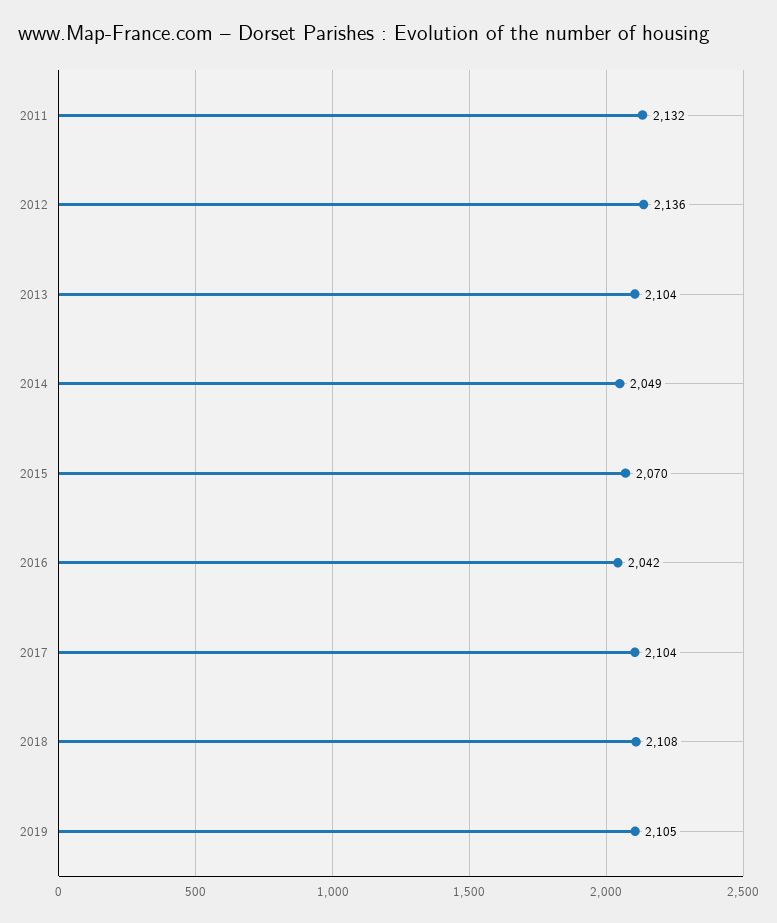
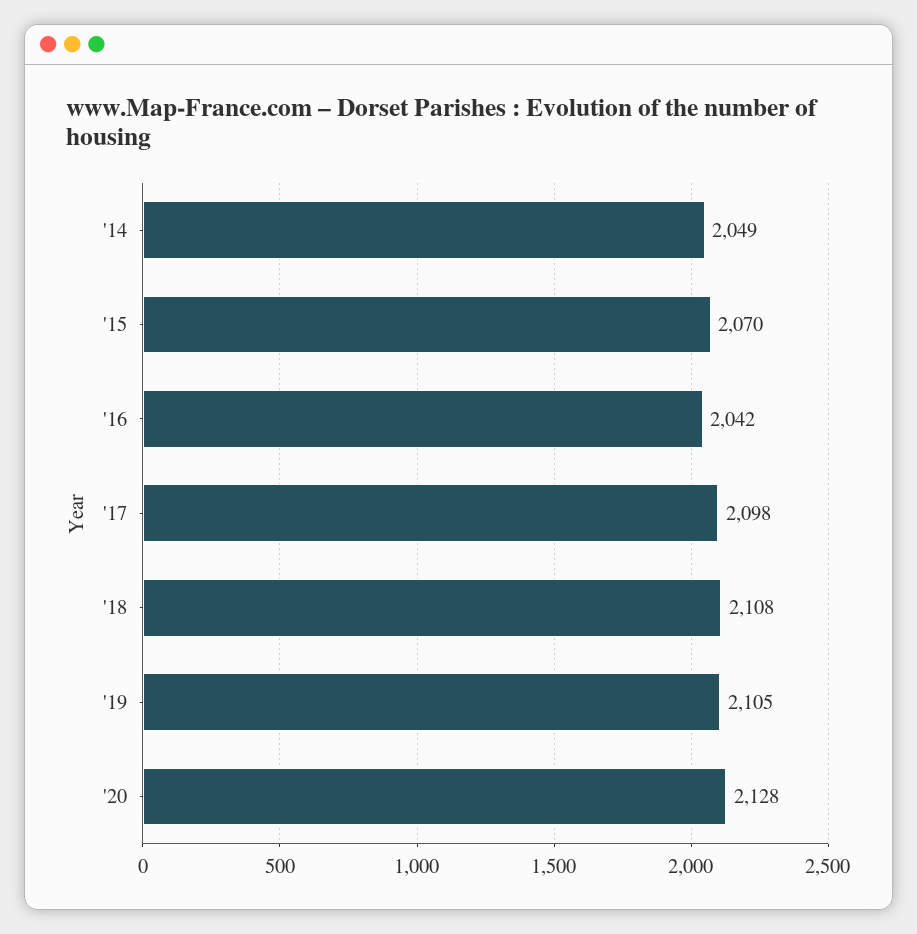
2011: 2132 -> none
2012: 2136 -> none
2013: 2104 -> none
2017: 2104 -> 2098
'20: none -> 2128

